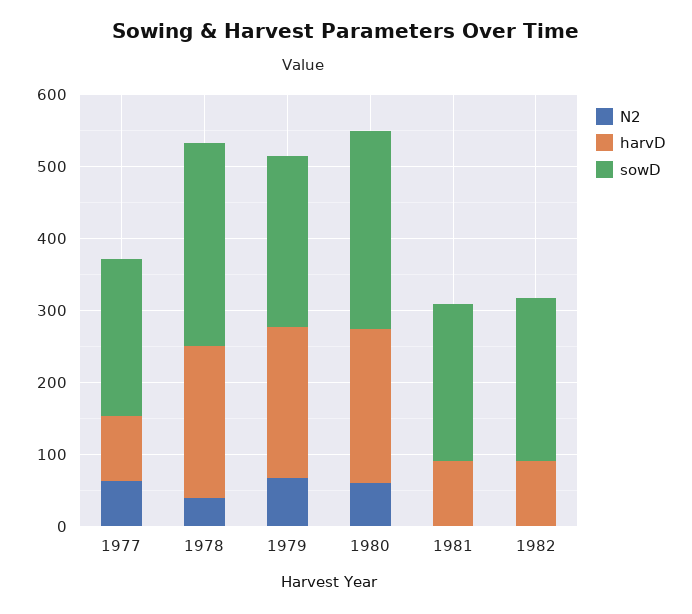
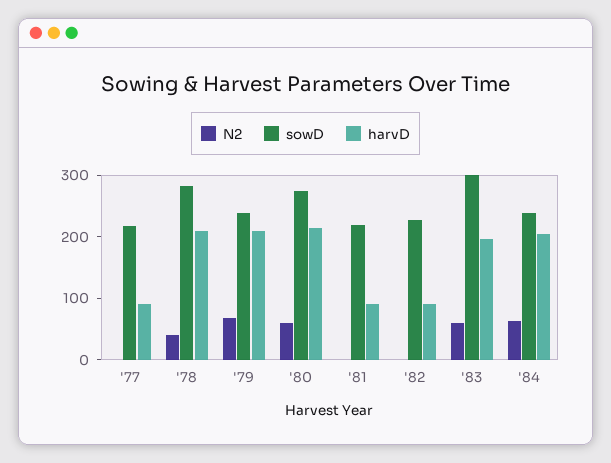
N2, 1977: 60 -> 0
N2, '83: none -> 60
sowD, '83: none -> 300
harvD, '83: none -> 200
N2, '84: none -> 60
sowD, '84: none -> 240
harvD, '84: none -> 200

